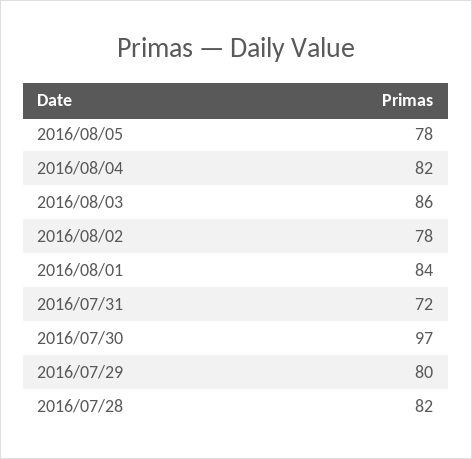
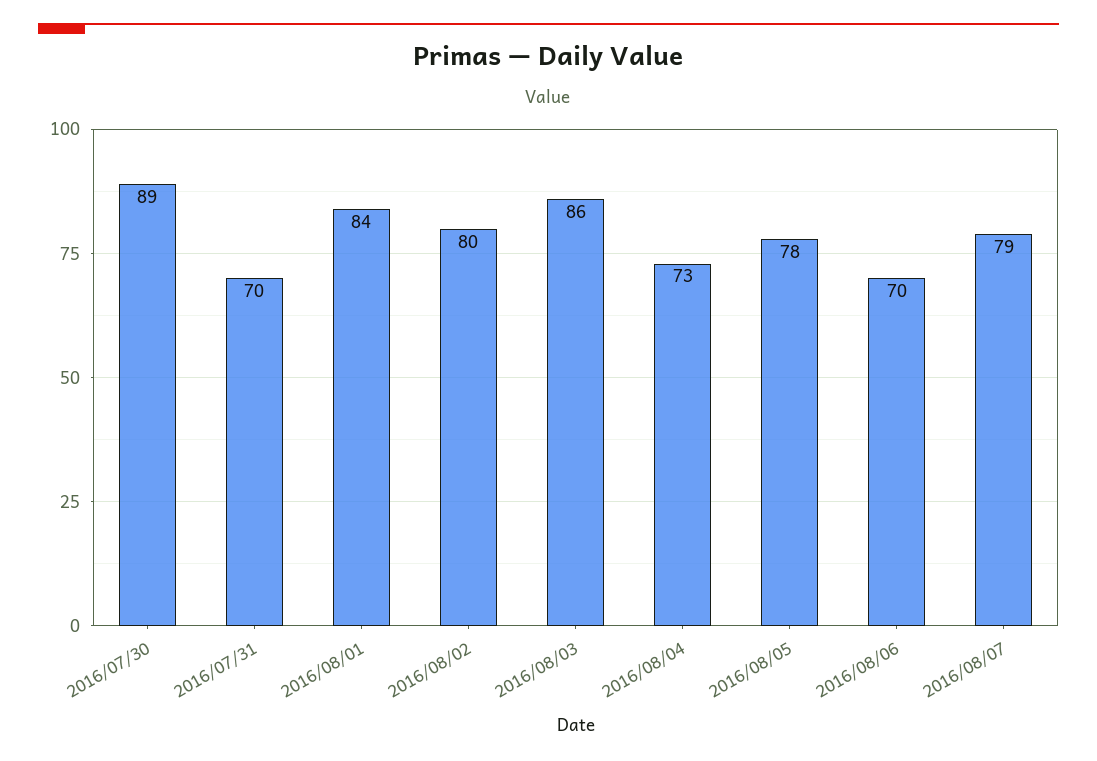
2016/08/04: 82 -> 73
2016/08/02: 78 -> 80
2016/07/31: 72 -> 70
2016/07/30: 97 -> 89
2016/07/29: 80 -> none
2016/07/28: 82 -> none
2016/08/06: none -> 70
2016/08/07: none -> 79

